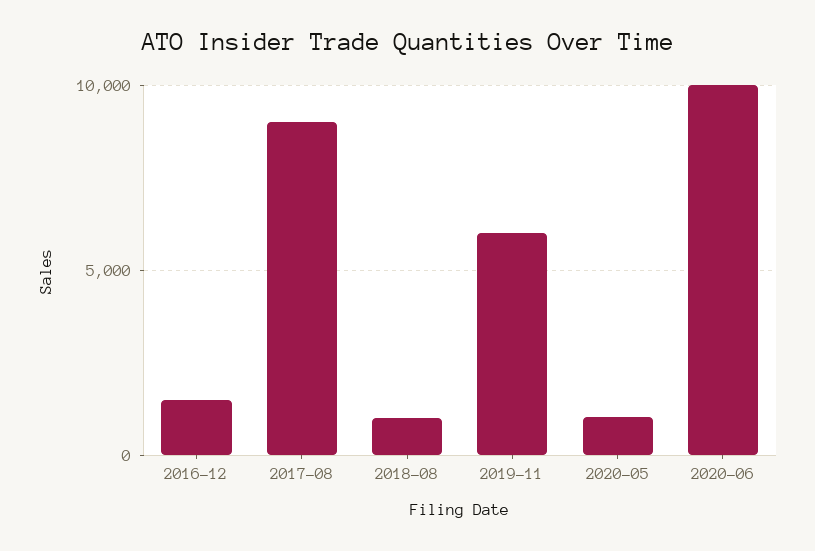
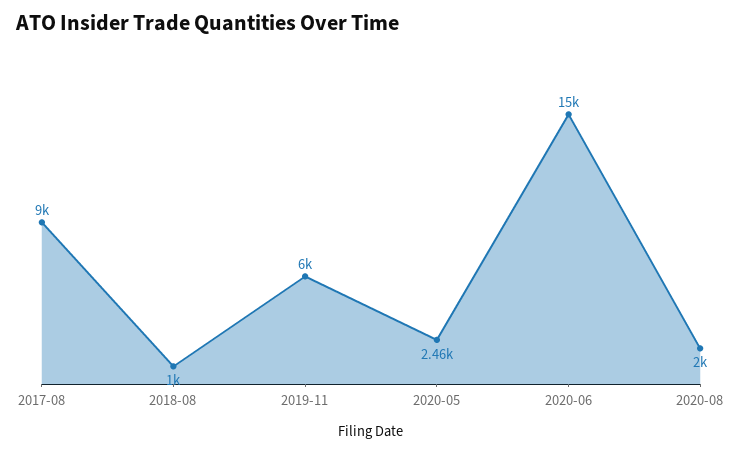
2016-12: 1500 -> none
2020-05: 1000 -> 2460
2020-06: 10000 -> 15000
2020-08: none -> 2000

